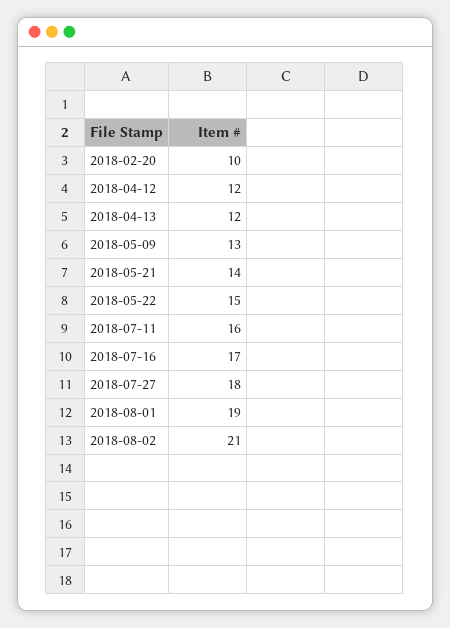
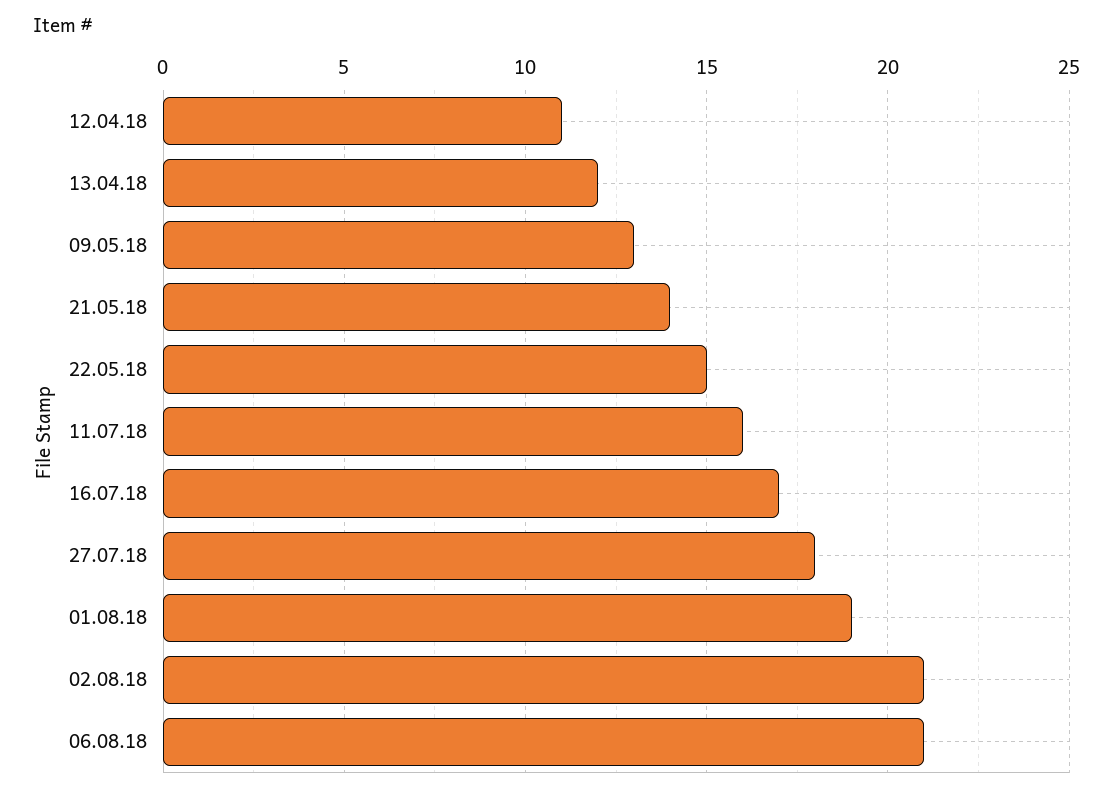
2018-02-20: 10 -> none
2018-04-12: 12 -> 11
06.08.18: none -> 21

